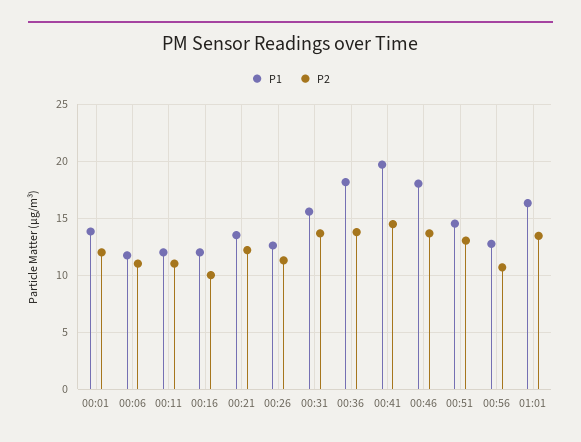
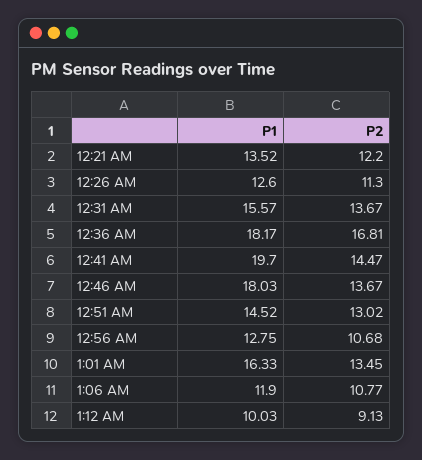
P1, 00:01: 14 -> none
P2, 00:01: 12 -> none
P1, 00:06: 12 -> none
P2, 00:06: 11 -> none
P1, 00:11: 12 -> none
P2, 00:11: 11 -> none
P1, 00:16: 12 -> none
P2, 00:16: 10 -> none
P2, 00:36: 14 -> 16.81
P1, 1:06 AM: none -> 11.9
P2, 1:06 AM: none -> 10.77
P1, 1:12 AM: none -> 10.03
P2, 1:12 AM: none -> 9.13

